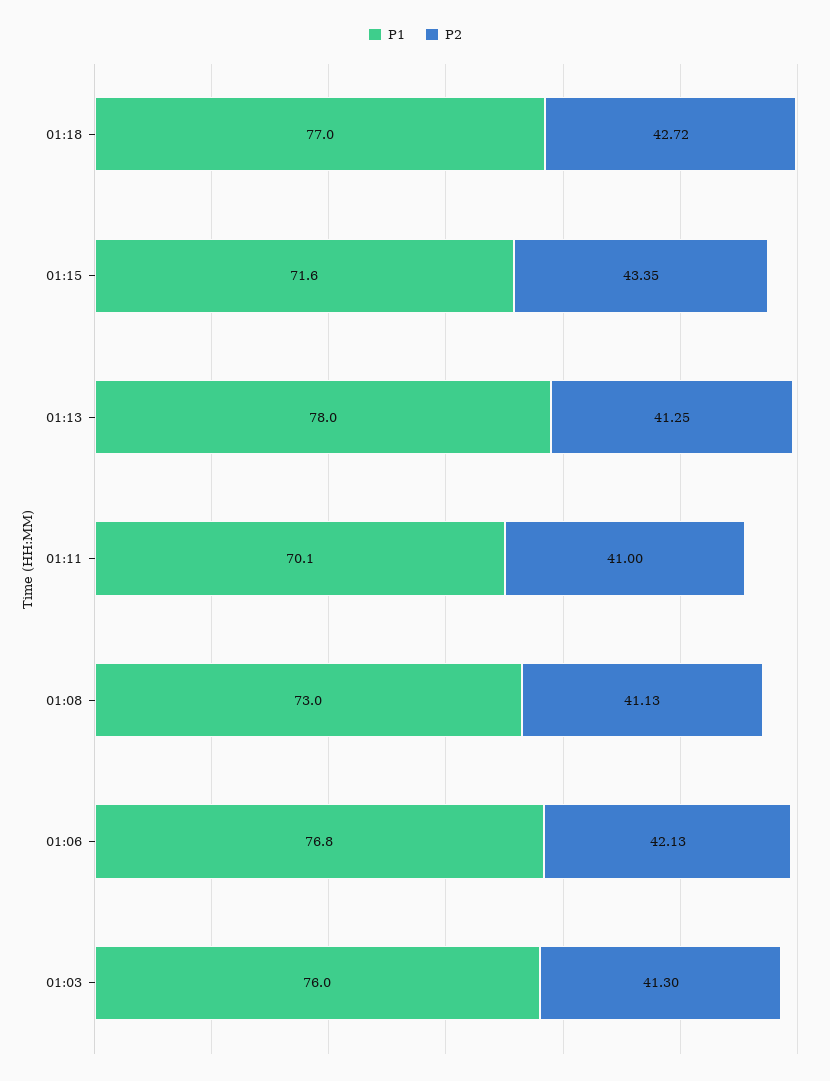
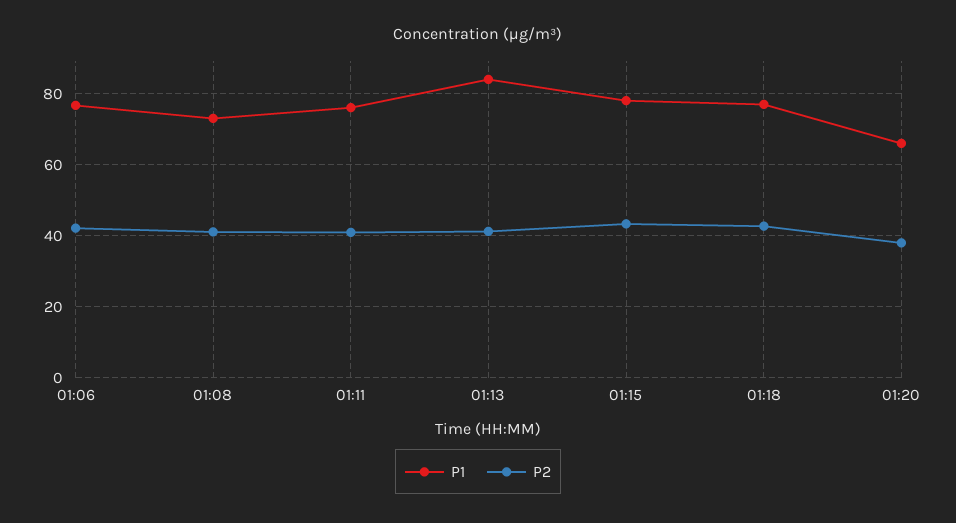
P1, 01:15: 71.6 -> 78
P1, 01:13: 78 -> 84
P1, 01:11: 70.1 -> 76
P1, 01:03: 76 -> none
P2, 01:03: 41.3 -> none
P1, 01:20: none -> 66
P2, 01:20: none -> 38

